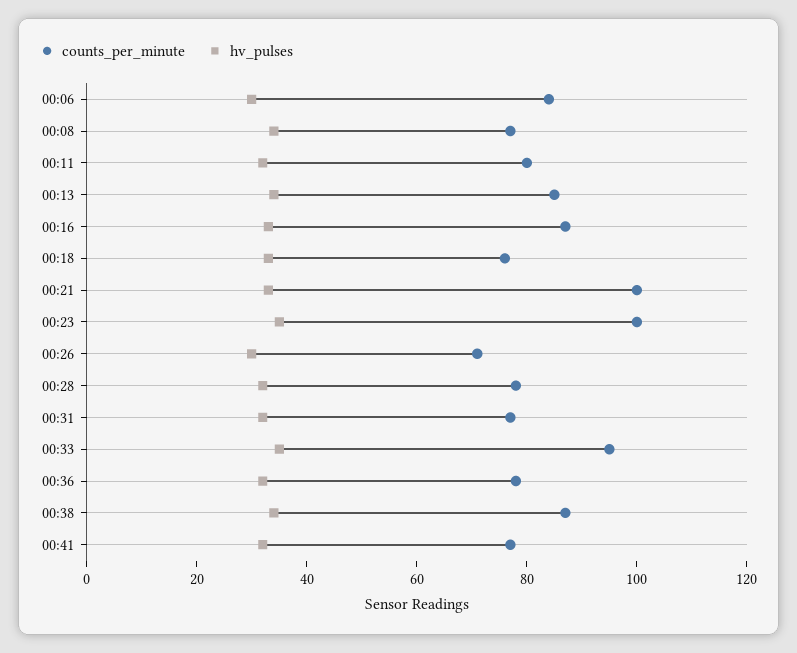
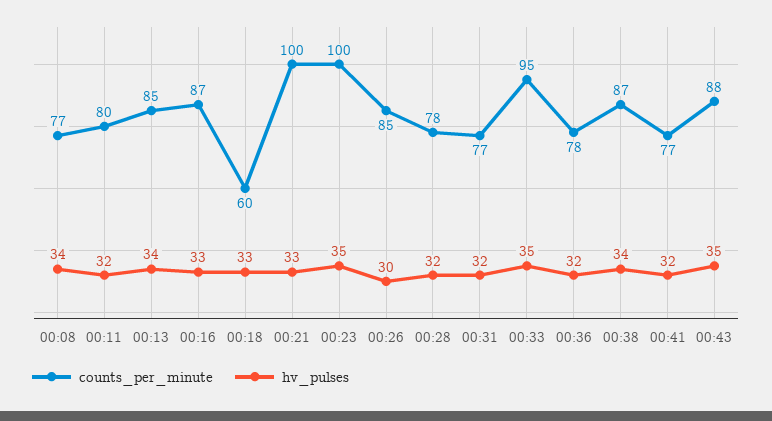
counts_per_minute, 00:06: 85 -> none
hv_pulses, 00:06: 30 -> none
counts_per_minute, 00:18: 75 -> 60
counts_per_minute, 00:26: 70 -> 85
counts_per_minute, 00:43: none -> 88
hv_pulses, 00:43: none -> 35

